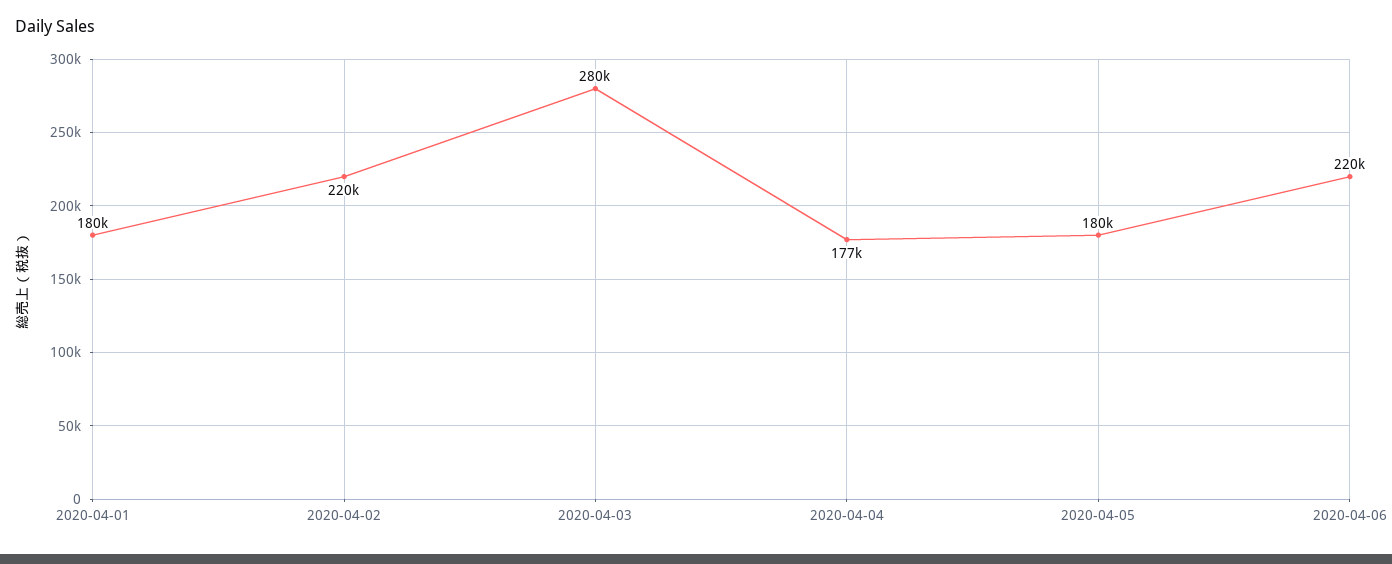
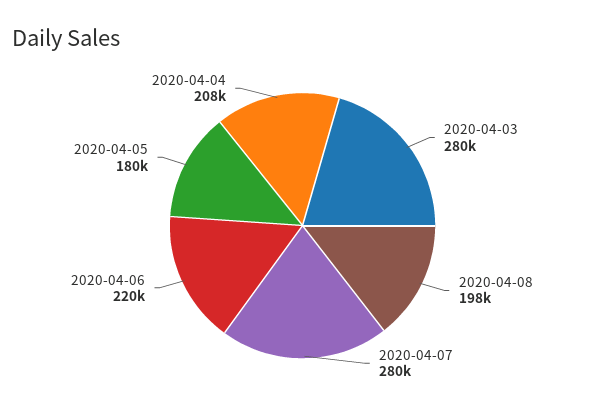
2020-04-01: 180000 -> none
2020-04-02: 220000 -> none
2020-04-04: 177000 -> 208000
2020-04-08: none -> 198000
2020-04-07: none -> 280000

